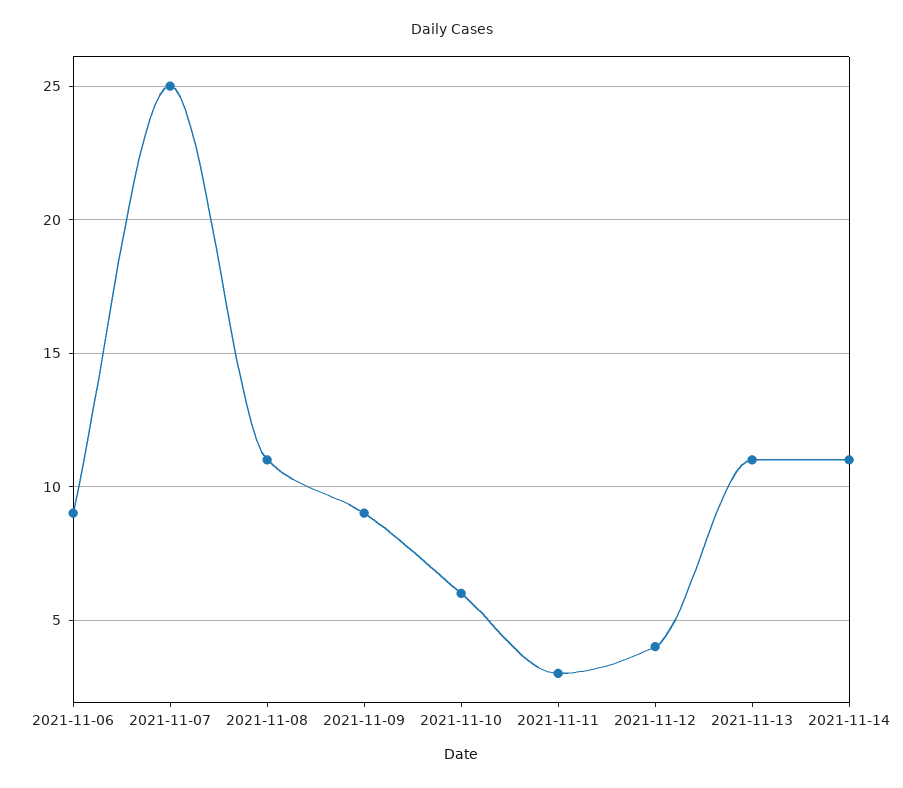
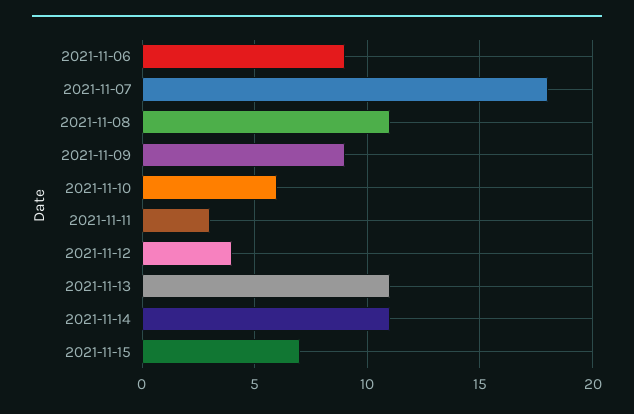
2021-11-07: 25 -> 18
2021-11-15: none -> 7

